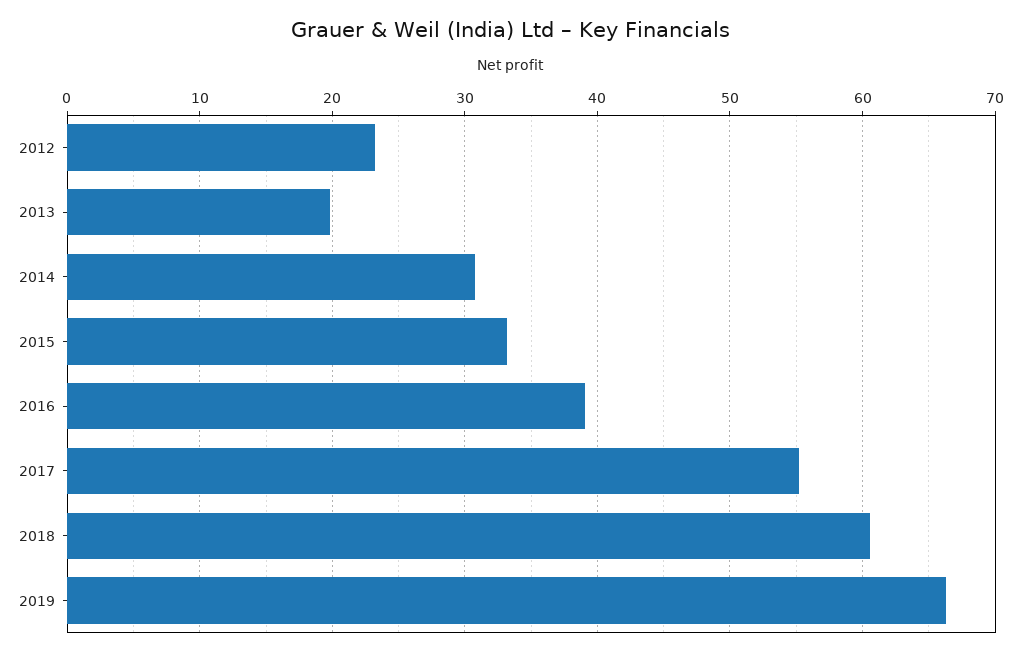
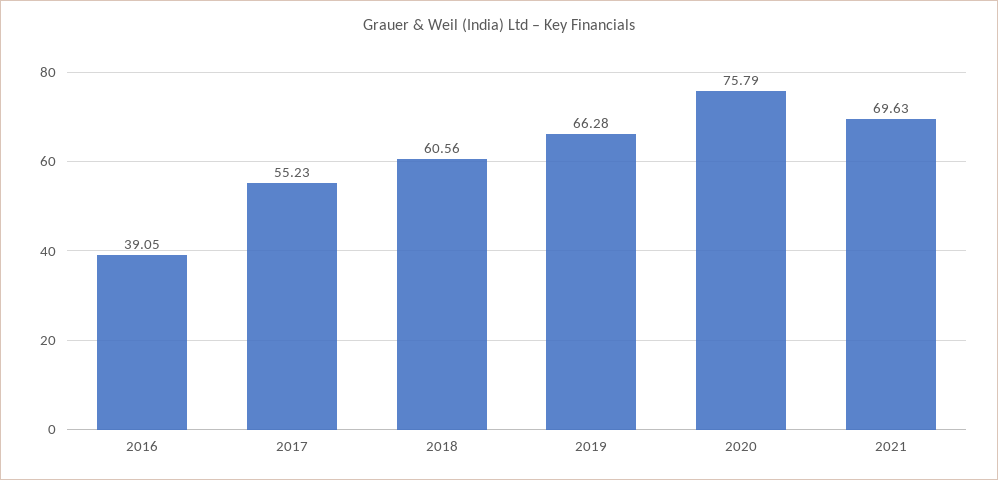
2012: 23 -> none
2013: 20 -> none
2014: 31 -> none
2015: 33 -> none
2020: none -> 75.79
2021: none -> 69.63

